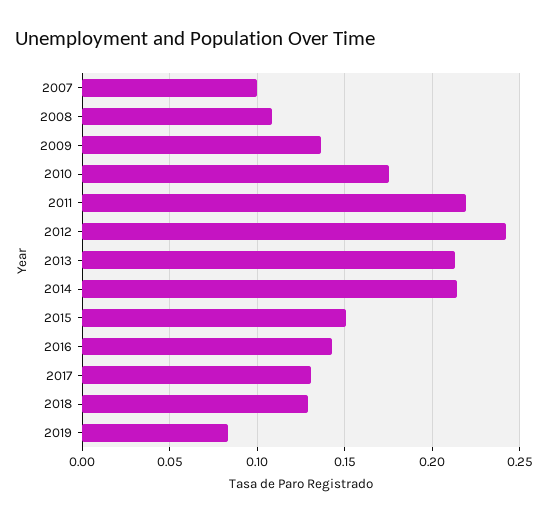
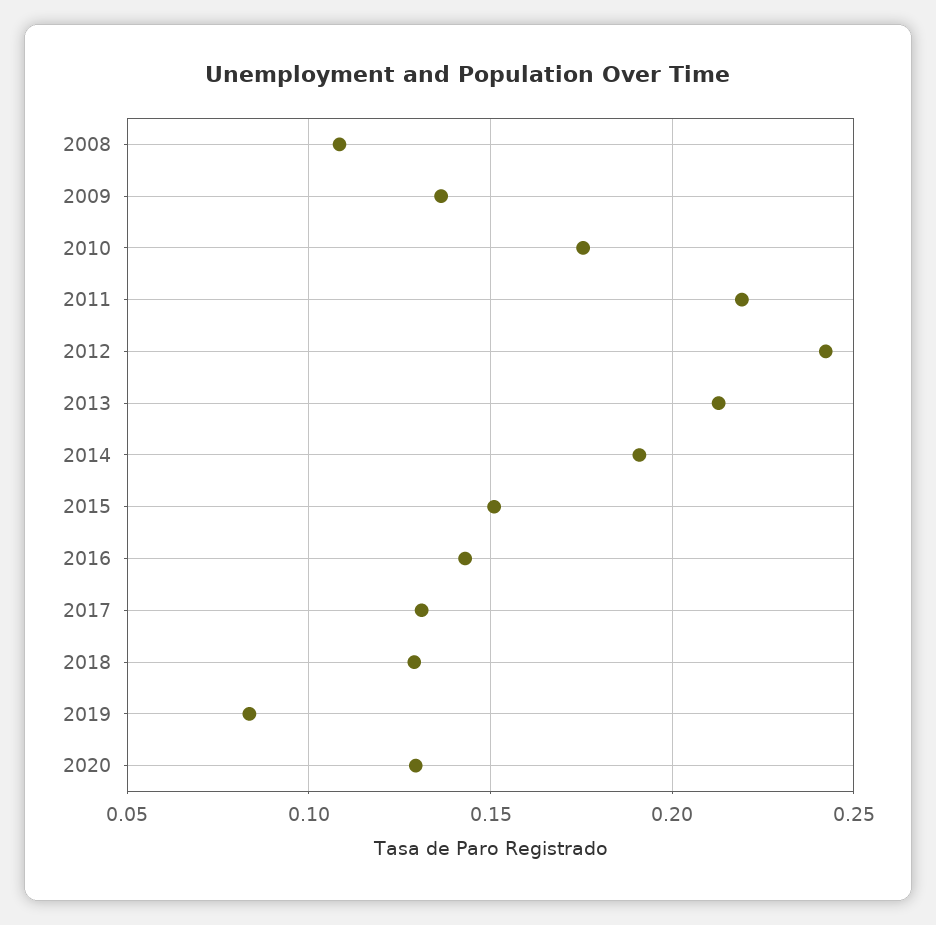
2007: 0.1 -> none
2014: 0.215 -> 0.19
2020: none -> 0.13

